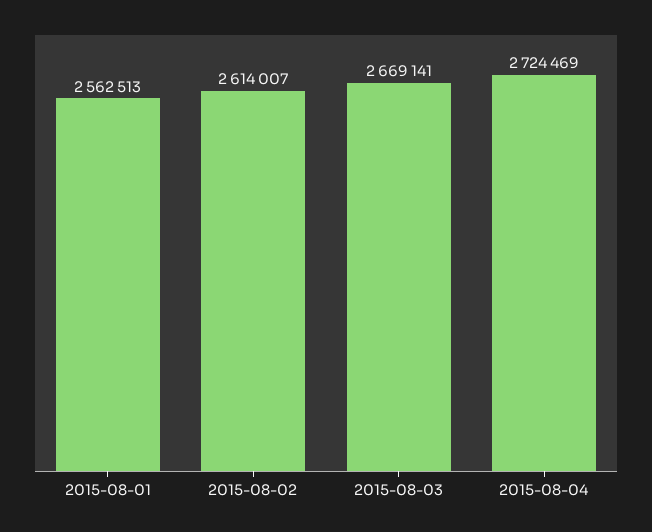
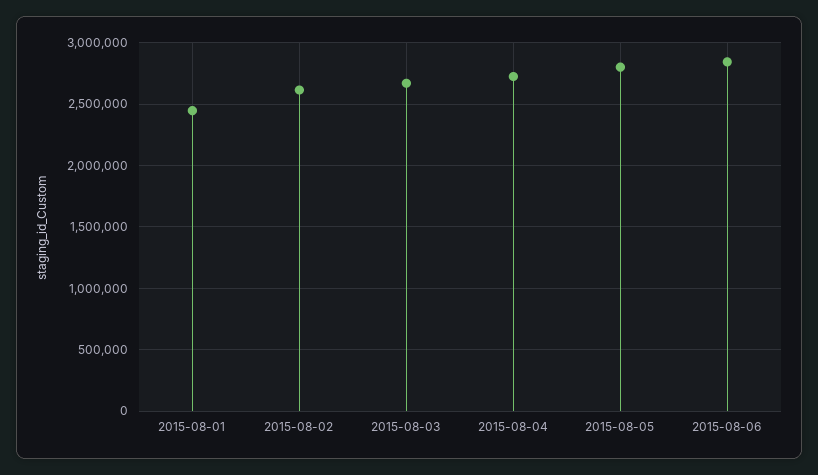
2015-08-01: 2562513 -> 2450000
2015-08-05: none -> 2800000
2015-08-06: none -> 2850000

